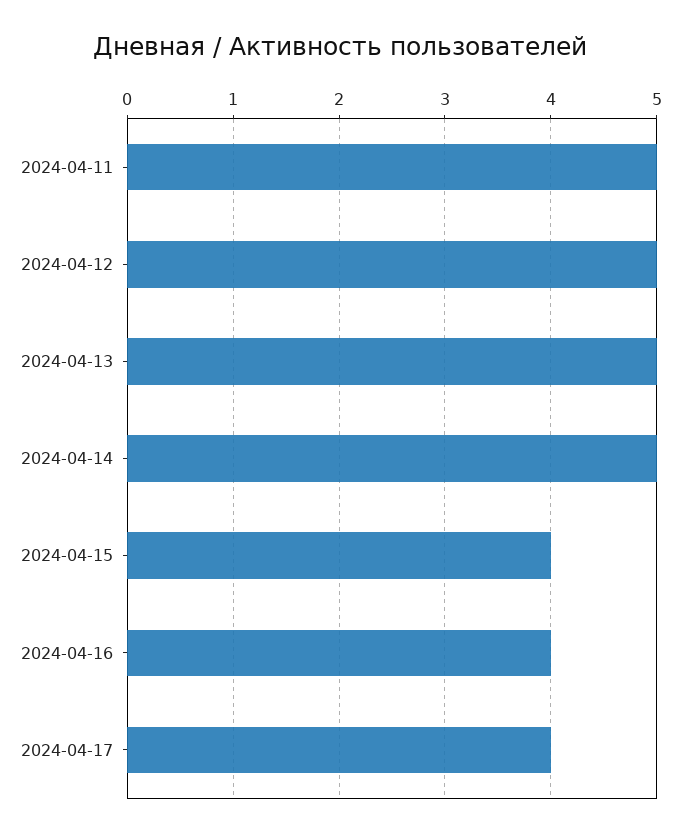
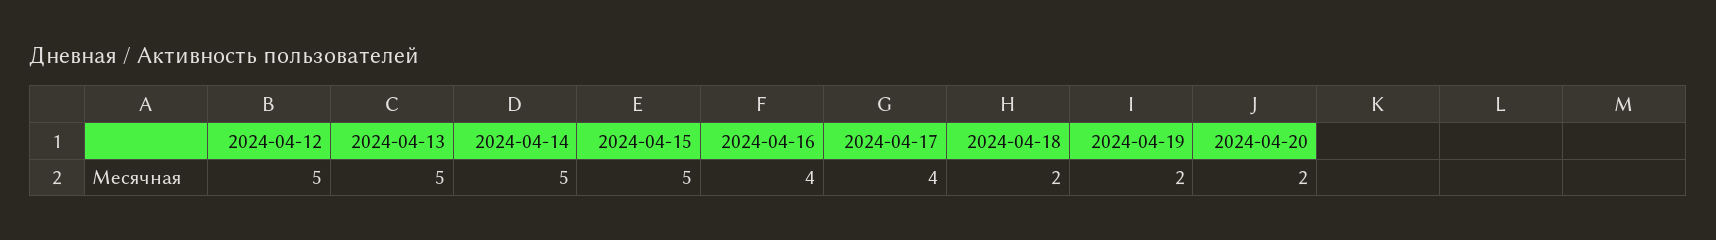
2024-04-11: 5 -> none
2024-04-15: 4 -> 5
2024-04-18: none -> 2
2024-04-19: none -> 2
2024-04-20: none -> 2

